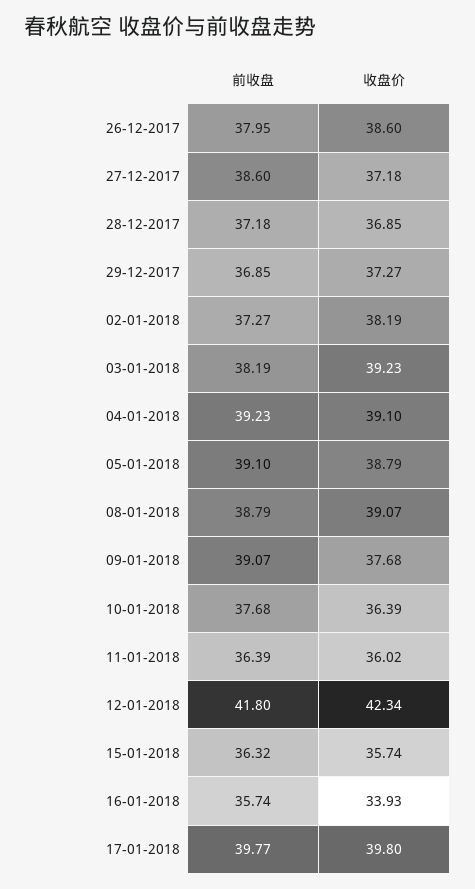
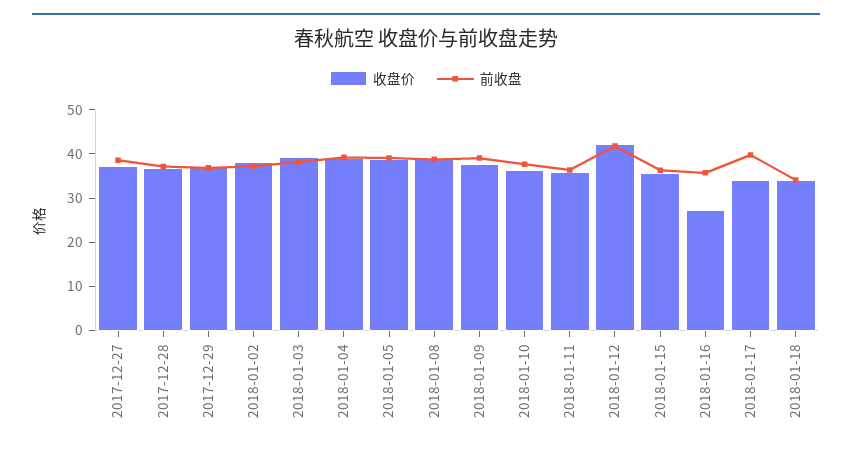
前收盘, 26-12-2017: 37.95 -> none
收盘价, 26-12-2017: 38.6 -> none
收盘价, 16-01-2018: 33.93 -> 28
收盘价, 17-01-2018: 39.8 -> 34
收盘价, 2018-01-18: none -> 34
前收盘, 2018-01-18: none -> 34

